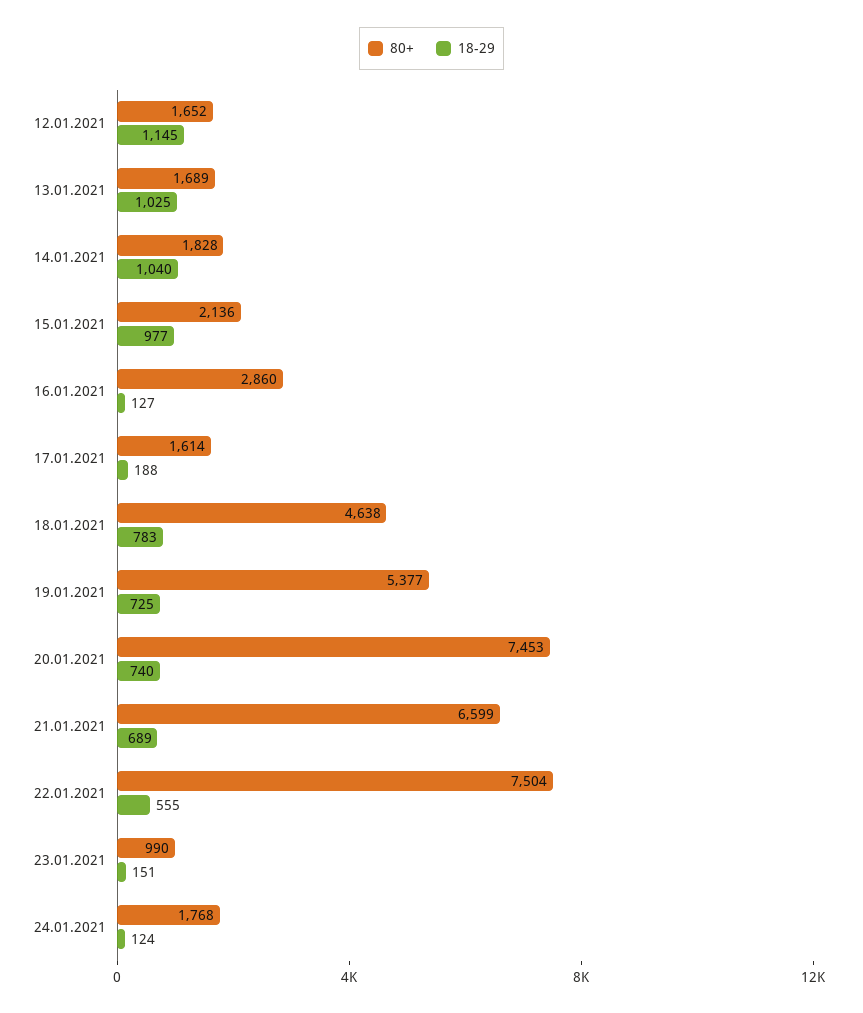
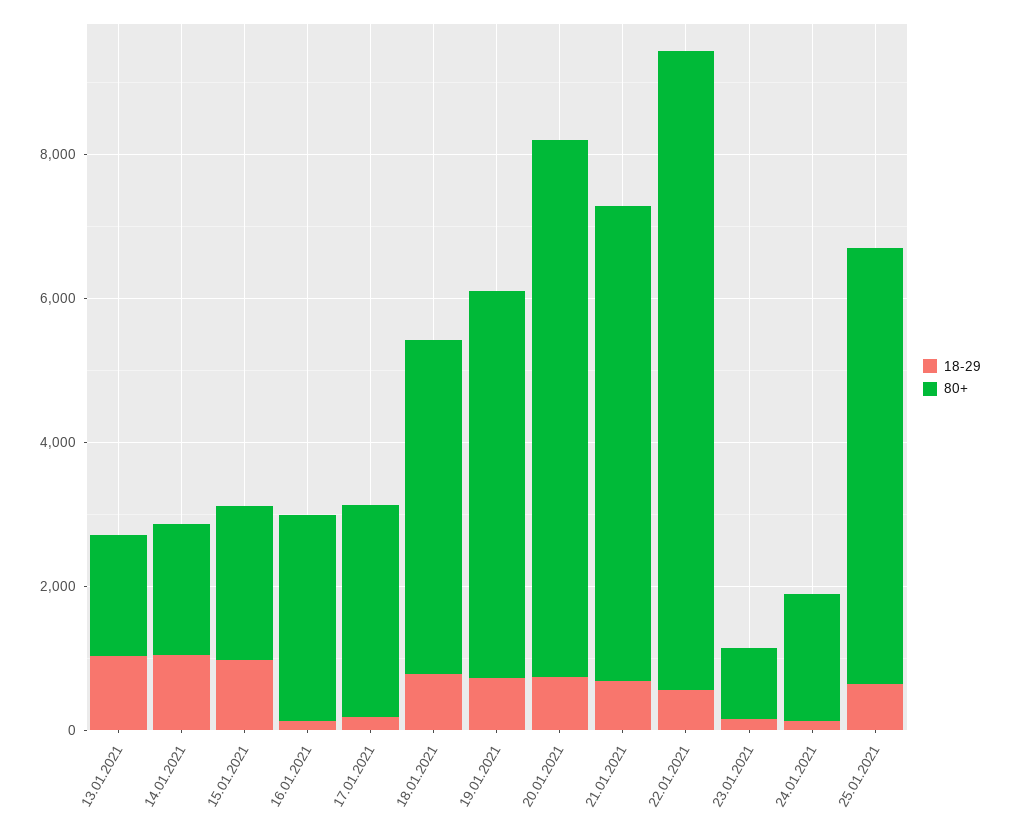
80+, 12.01.2021: 1652 -> none
18-29, 12.01.2021: 1145 -> none
80+, 17.01.2021: 1614 -> 3000
80+, 22.01.2021: 7504 -> 9000
18-29, 25.01.2021: none -> 500
80+, 25.01.2021: none -> 6000

